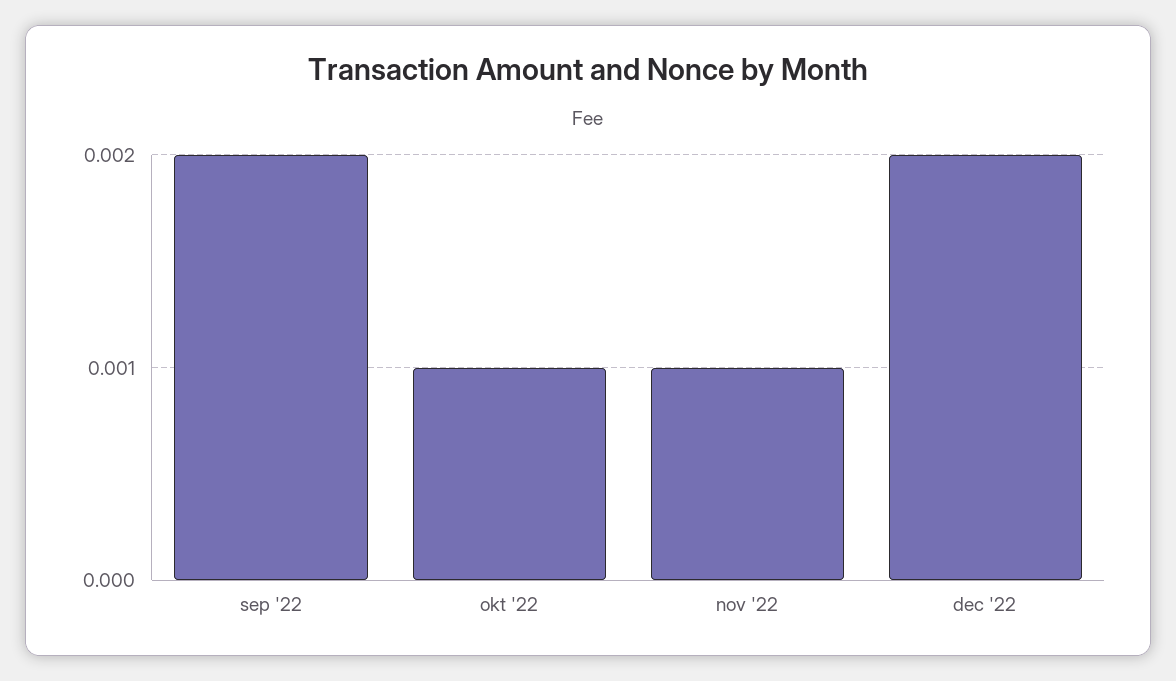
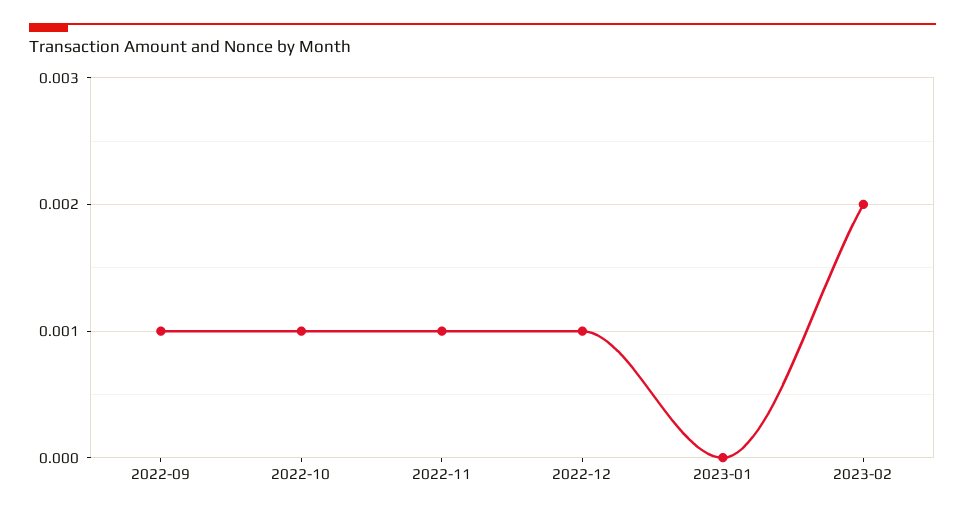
sep '22: 0.002 -> 0.001
dec '22: 0.002 -> 0.001
2023-01: none -> 0
2023-02: none -> 0.002

